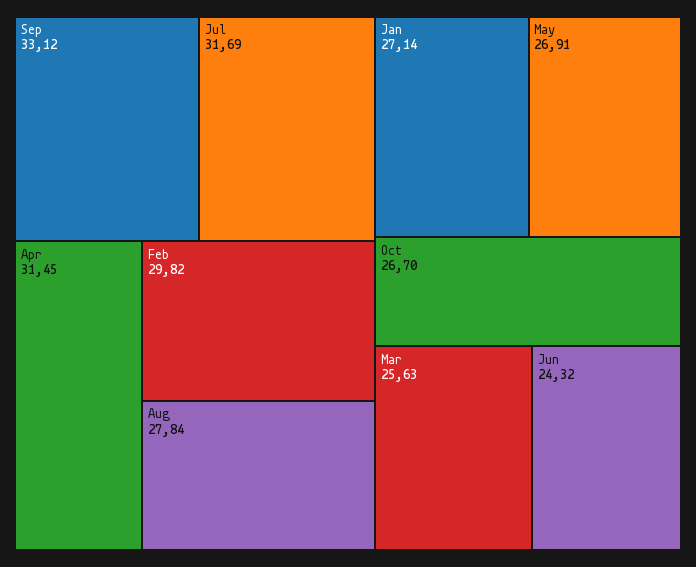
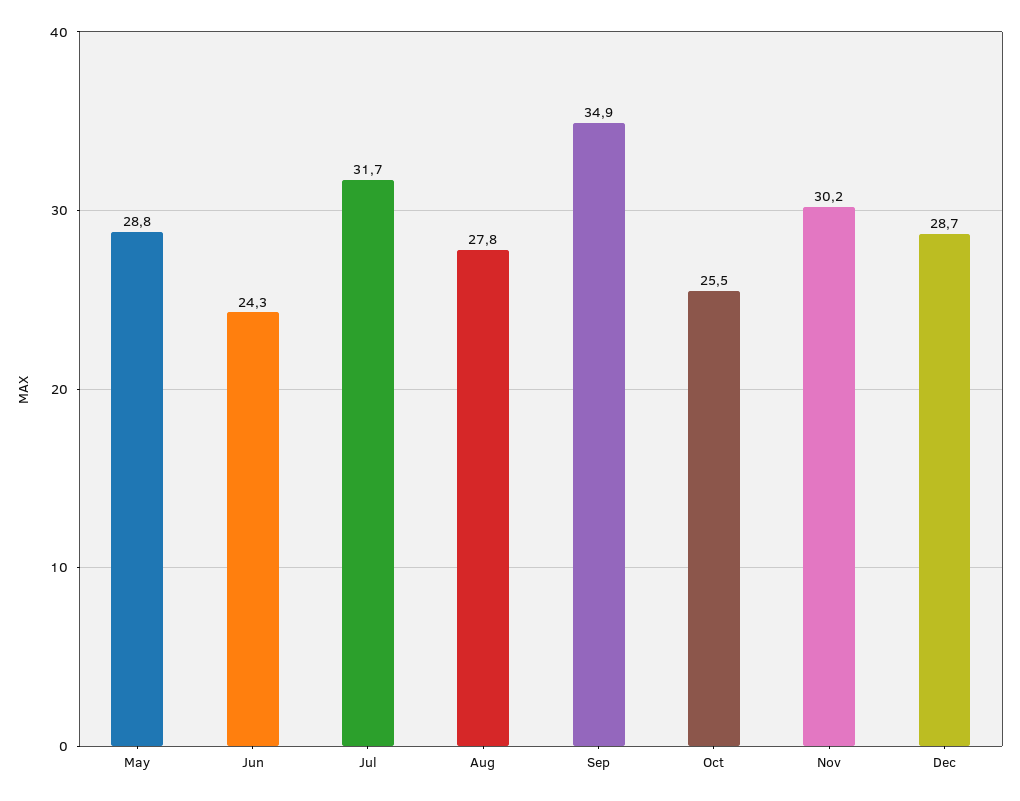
Sep: 33.12 -> 34.9
Apr: 31.45 -> none
Feb: 29.82 -> none
Jan: 27.14 -> none
May: 26.91 -> 28.8
Oct: 26.7 -> 25.5
Mar: 25.63 -> none
Nov: none -> 30.2
Dec: none -> 28.7

